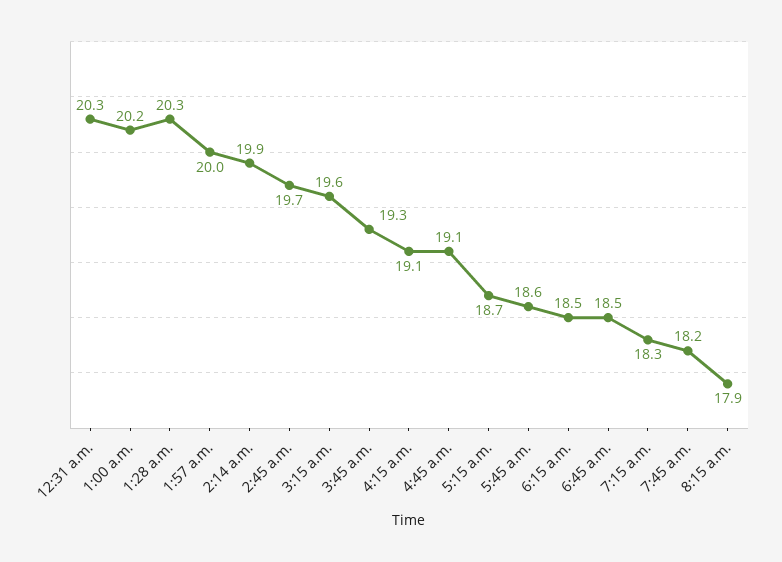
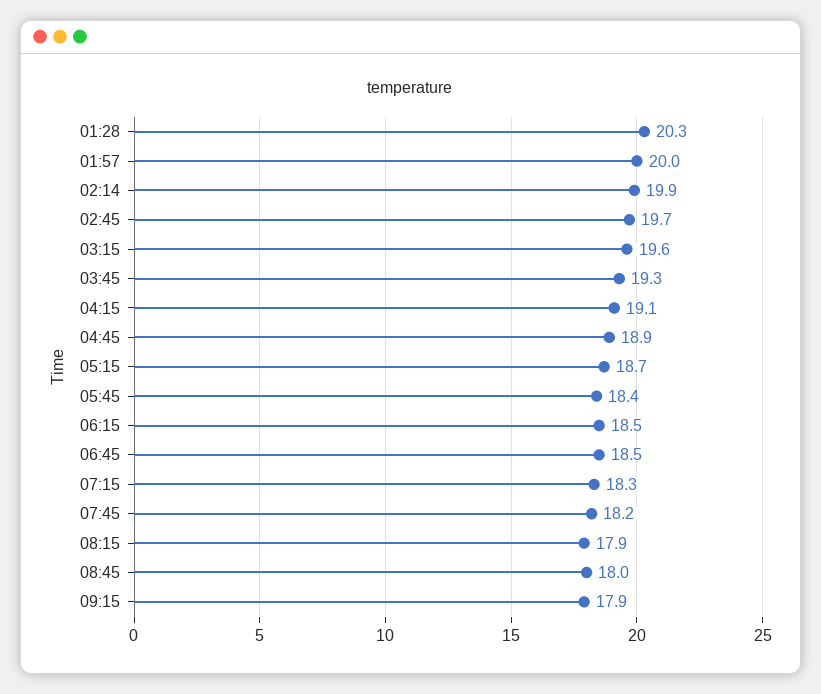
12:31 a.m.: 20.3 -> none
1:00 a.m.: 20.2 -> none
4:45 a.m.: 19.1 -> 18.9
5:45 a.m.: 18.6 -> 18.4
08:45: none -> 18
09:15: none -> 17.9

